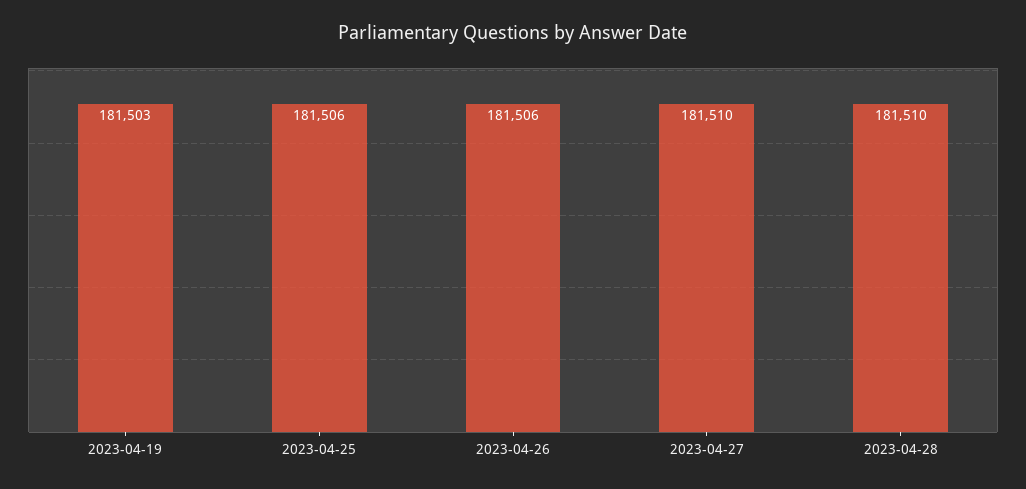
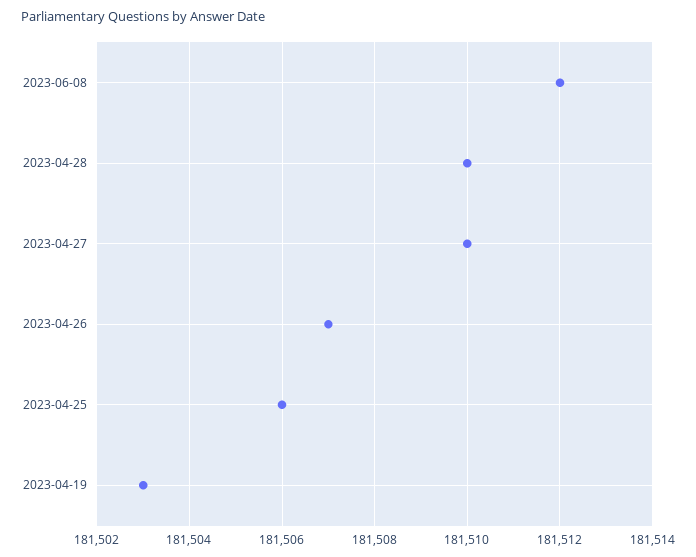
2023-04-26: 181506 -> 181507
2023-06-08: none -> 181512

